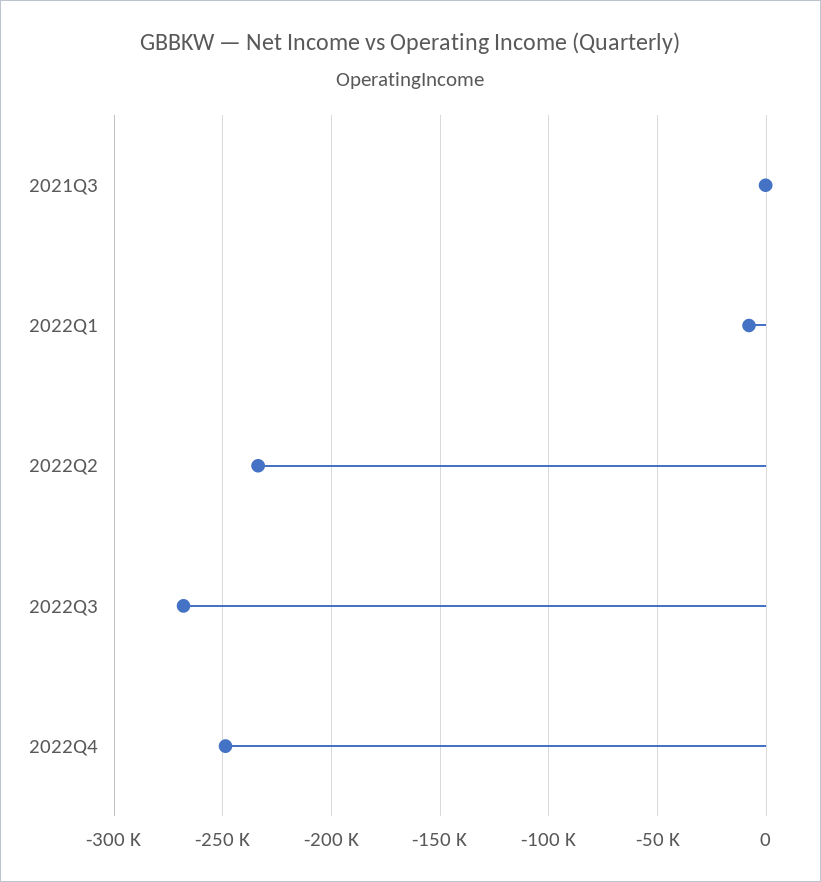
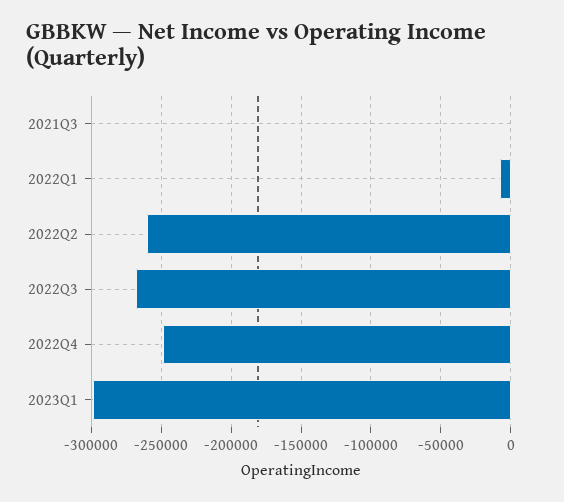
2022Q2: -235000 -> -260000
2023Q1: none -> -300000

